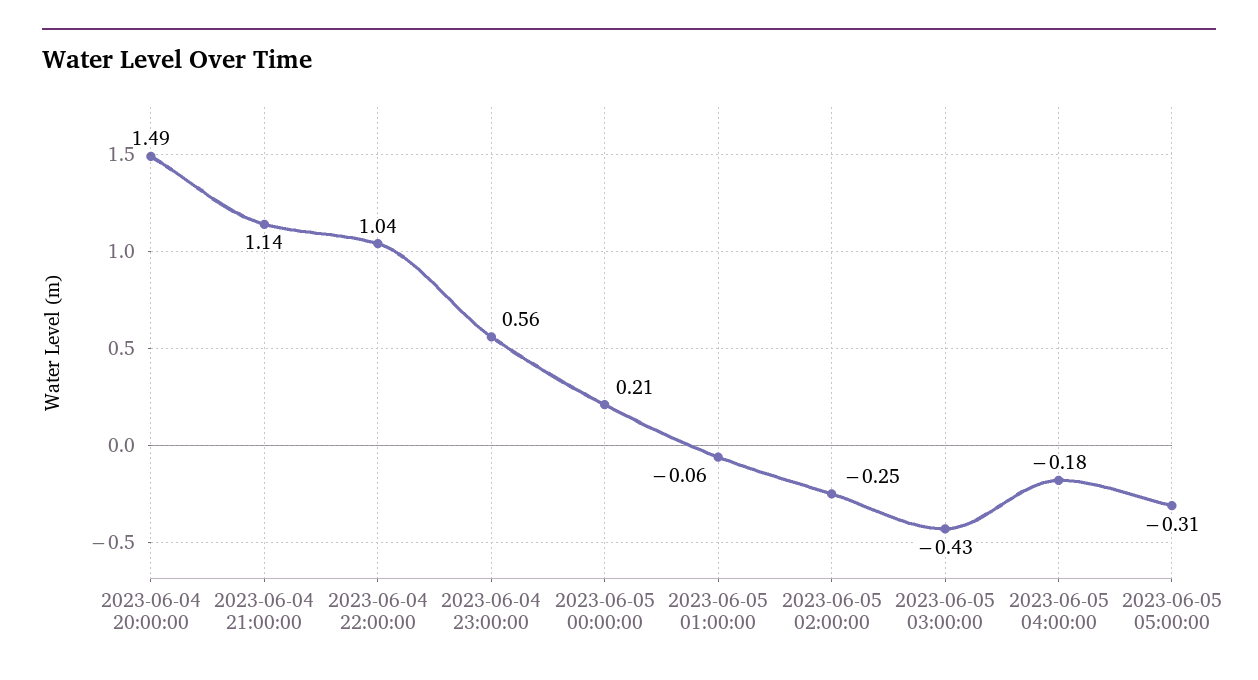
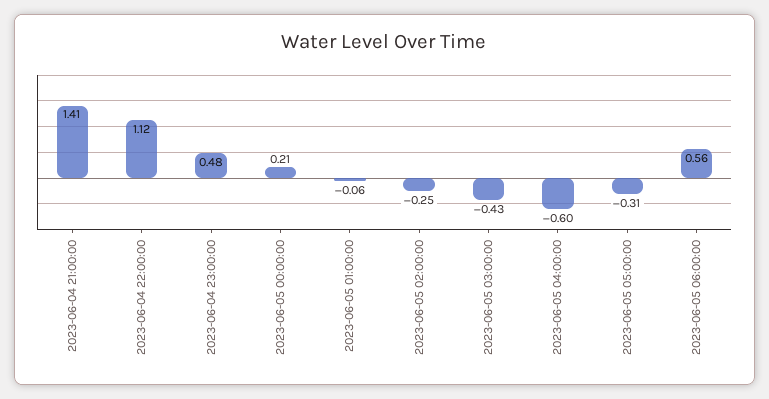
2023-06-04 20:00:00: 1.49 -> none
2023-06-04 21:00:00: 1.14 -> 1.41
2023-06-04 22:00:00: 1.04 -> 1.12
2023-06-04 23:00:00: 0.56 -> 0.48
2023-06-05 04:00:00: -0.18 -> -0.6
2023-06-05 06:00:00: none -> 0.56

